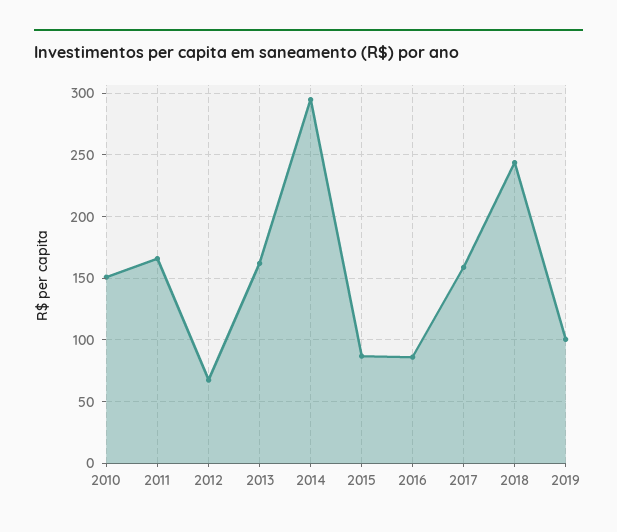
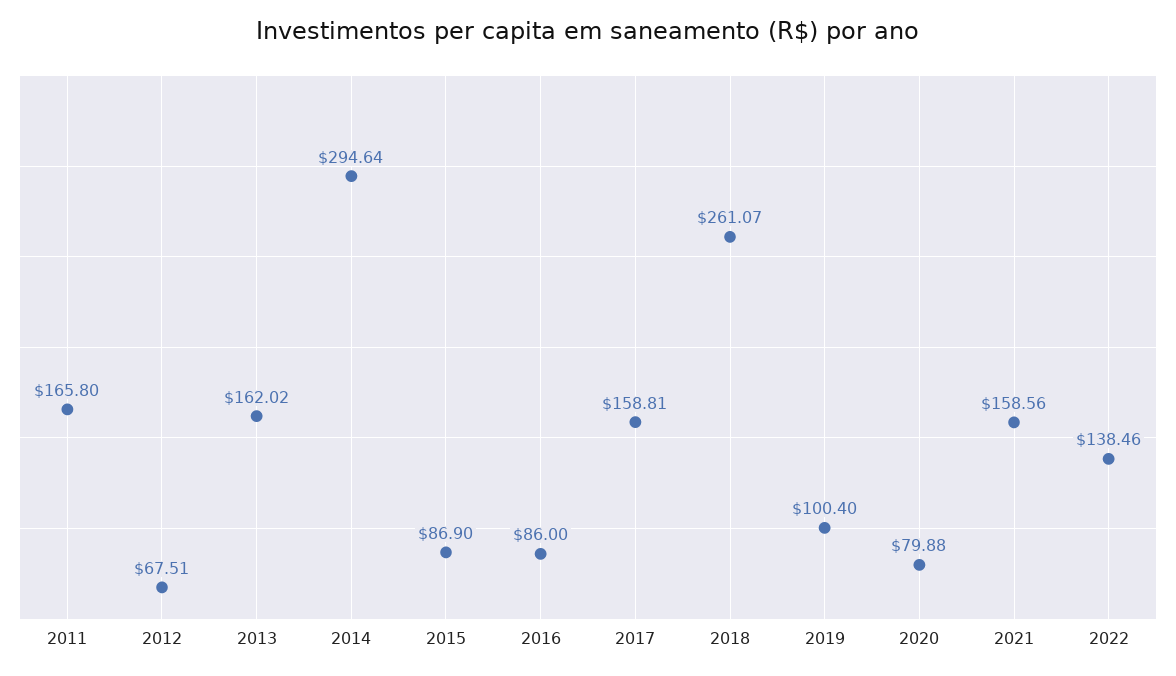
2010: 150 -> none
2018: 245 -> 261.07
2020: none -> 79.88
2021: none -> 158.56
2022: none -> 138.46

